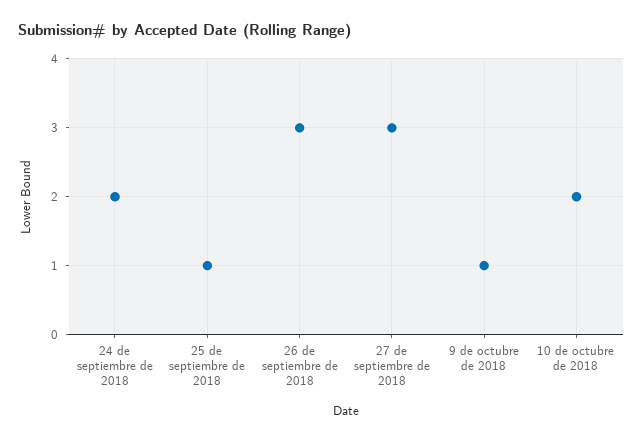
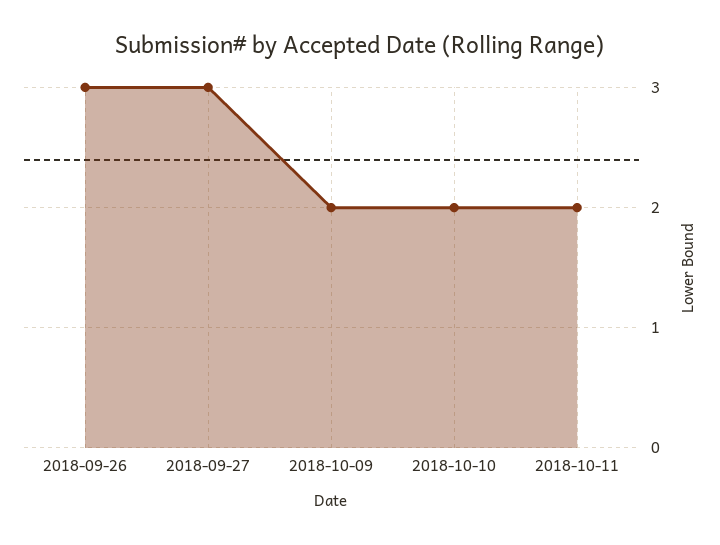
24 de septiembre de 2018: 2 -> none
25 de septiembre de 2018: 1 -> none
9 de octubre de 2018: 1 -> 2
2018-10-11: none -> 2

